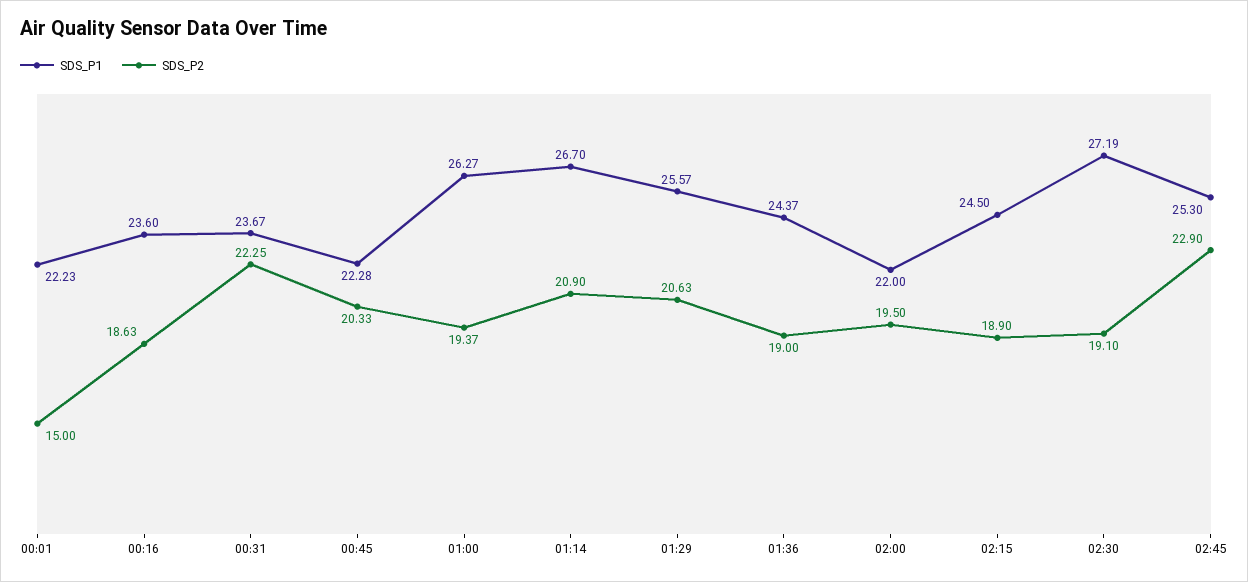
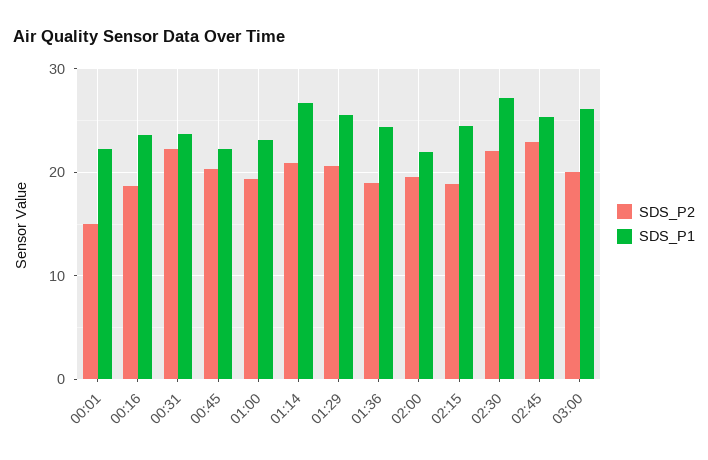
SDS_P1, 01:00: 26.27 -> 23
SDS_P2, 02:30: 19.1 -> 22
SDS_P2, 03:00: none -> 20
SDS_P1, 03:00: none -> 26

